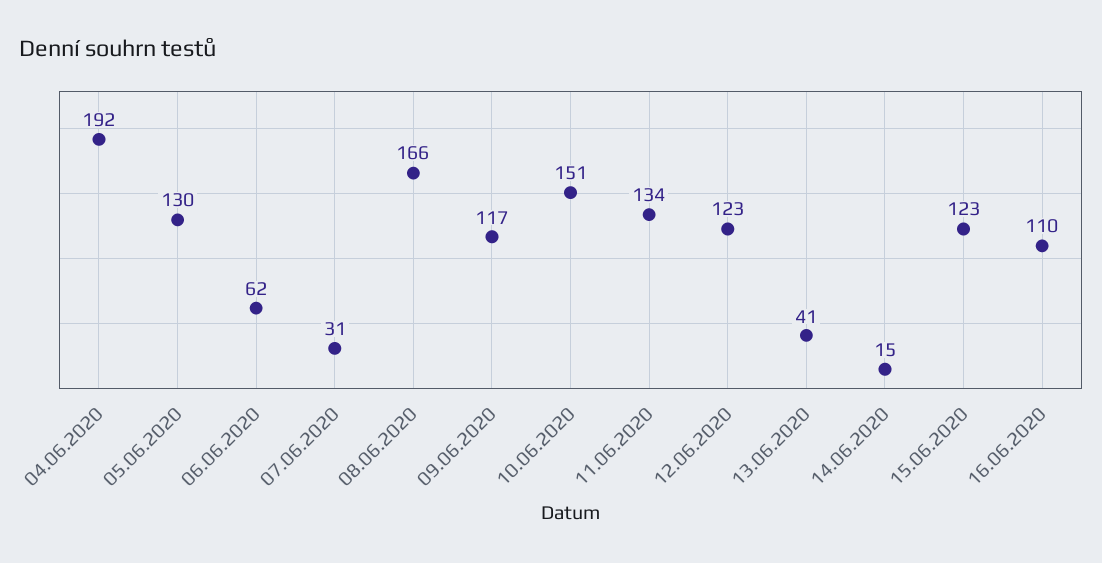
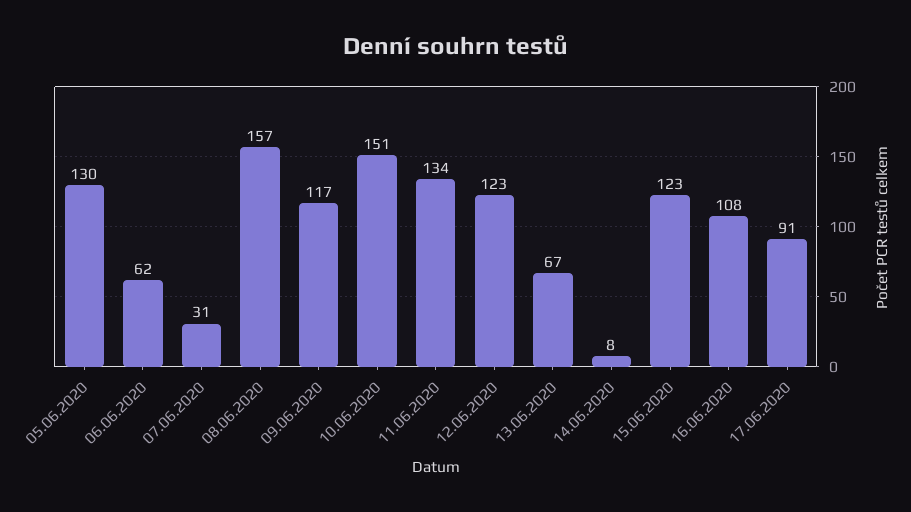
04.06.2020: 192 -> none
08.06.2020: 166 -> 157
13.06.2020: 41 -> 67
14.06.2020: 15 -> 8
16.06.2020: 110 -> 108
17.06.2020: none -> 91

